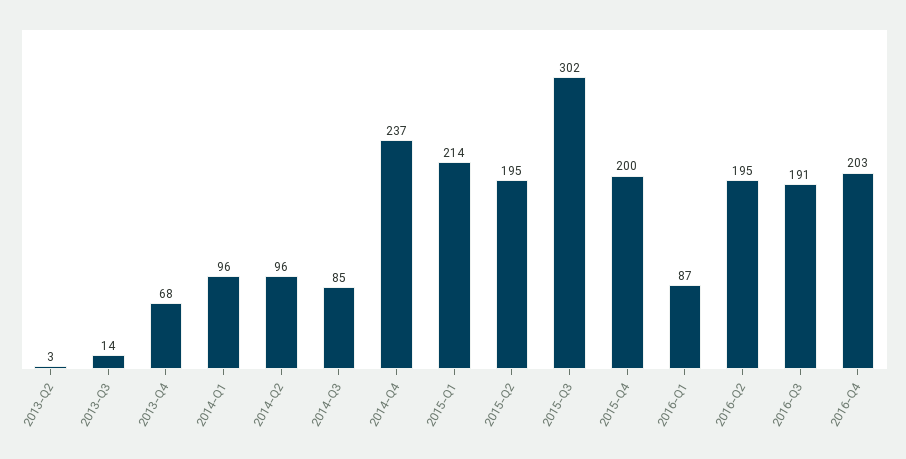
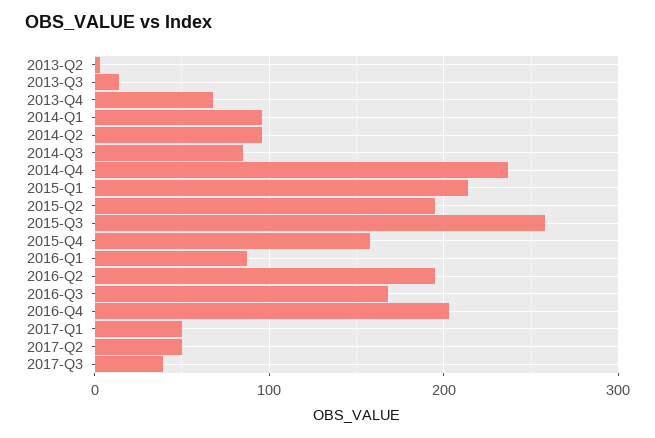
2015-Q3: 302 -> 260
2015-Q4: 200 -> 160
2016-Q3: 191 -> 170
2017-Q1: none -> 50
2017-Q2: none -> 50
2017-Q3: none -> 40

